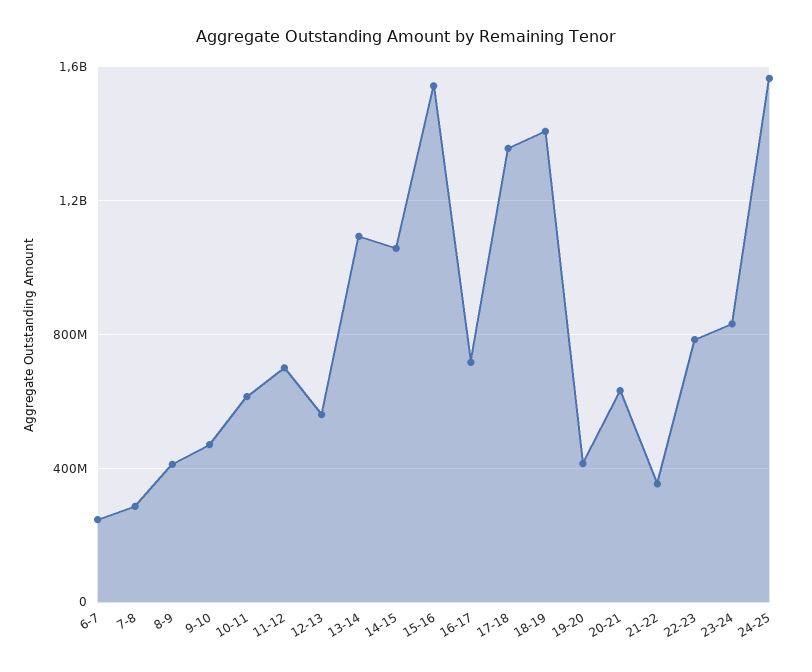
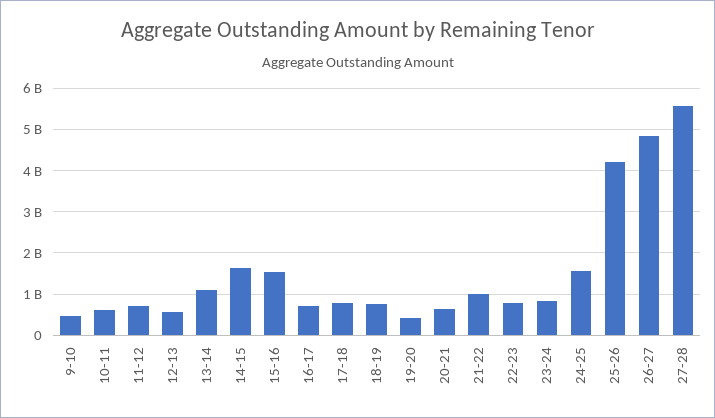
6-7: 250000000 -> none
7-8: 300000000 -> none
8-9: 400000000 -> none
14-15: 1050000000 -> 1600000000
17-18: 1350000000 -> 800000000
18-19: 1400000000 -> 800000000
21-22: 350000000 -> 1000000000
25-26: none -> 4200000000
26-27: none -> 4800000000
27-28: none -> 5600000000

